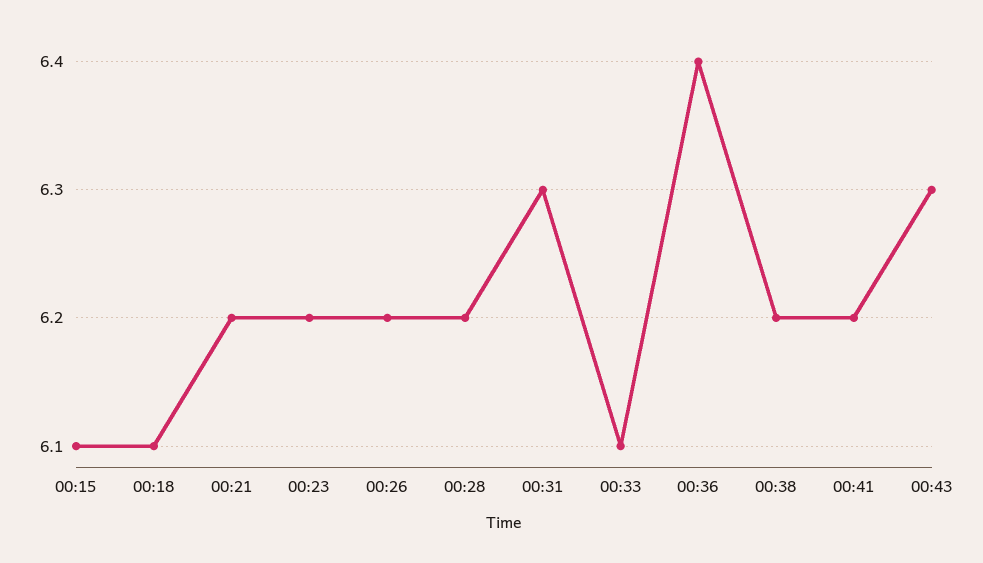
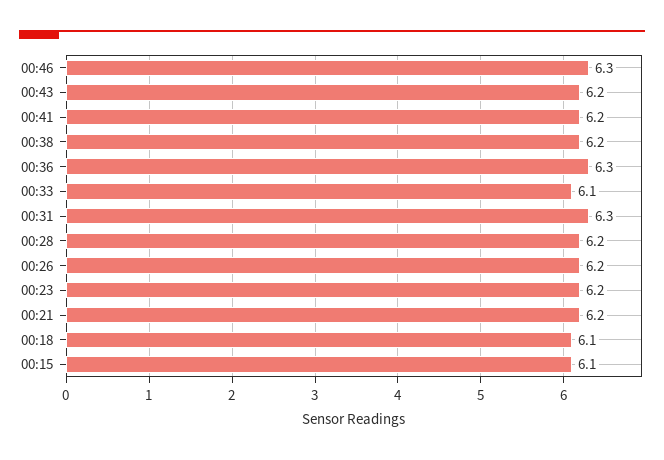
00:36: 6.4 -> 6.3
00:43: 6.3 -> 6.2
00:46: none -> 6.3

